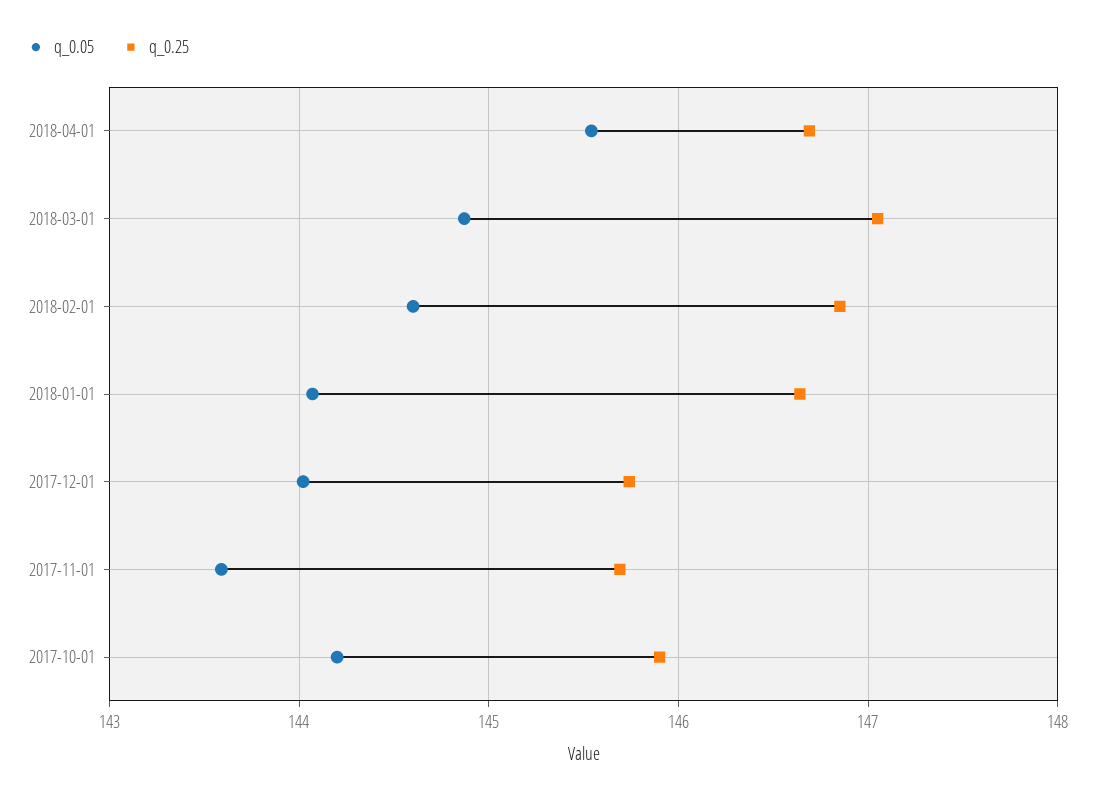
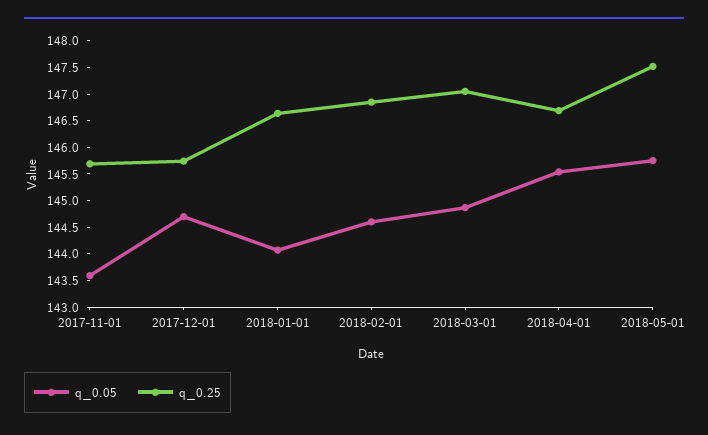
q_0.05, 2017-12-01: 144 -> 144.75
q_0.05, 2017-10-01: 144.2 -> none
q_0.25, 2017-10-01: 145.9 -> none
q_0.05, 2018-05-01: none -> 145.75
q_0.25, 2018-05-01: none -> 147.5

